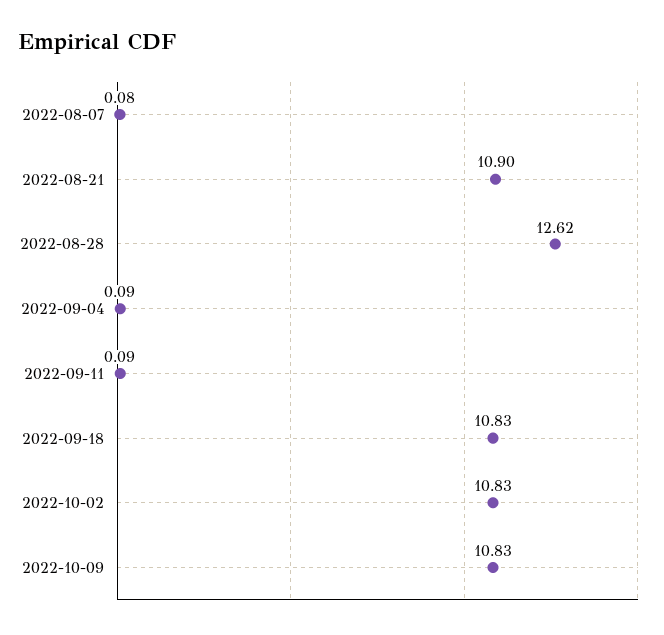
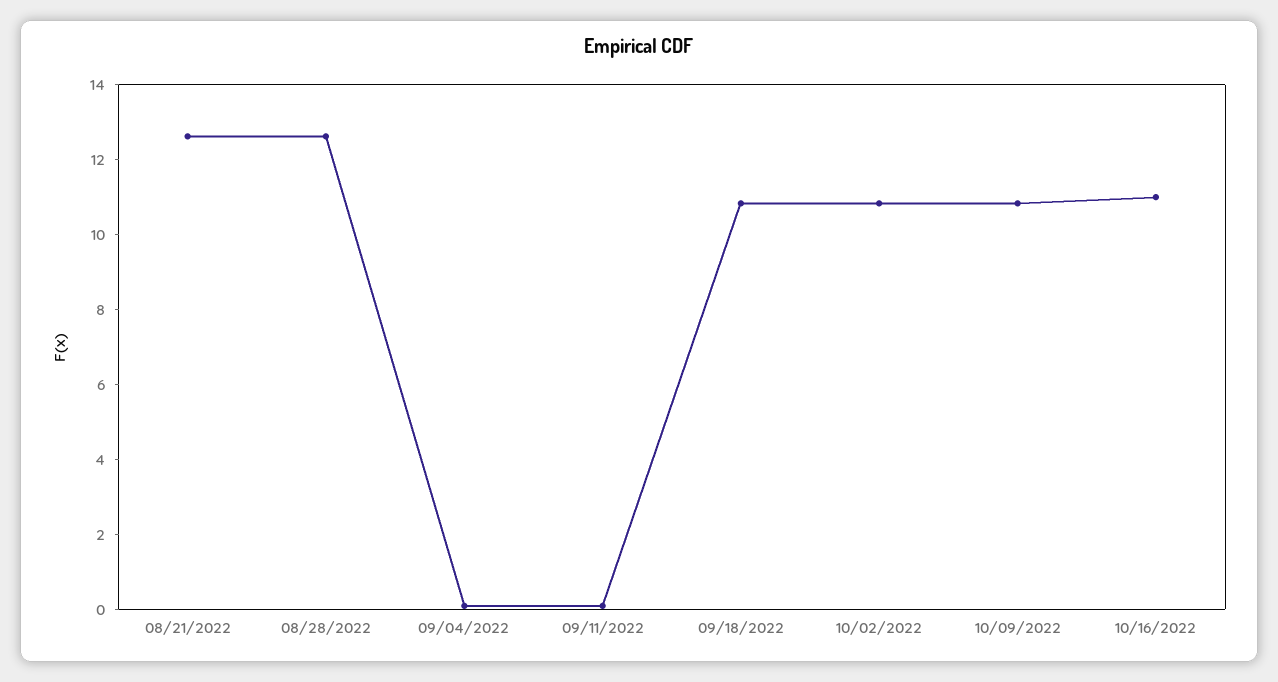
2022-08-07: 0.08 -> none
2022-08-21: 10.9 -> 12.5
10/16/2022: none -> 11

